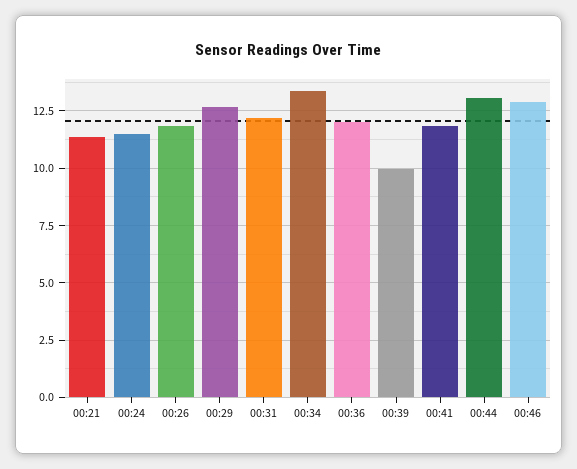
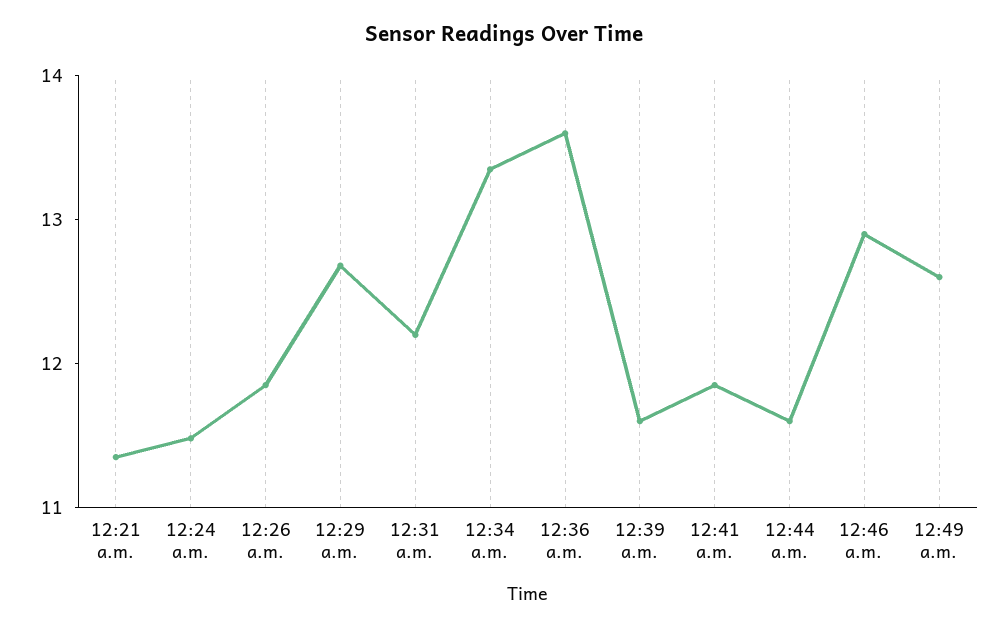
00:36: 12 -> 13.6
00:39: 10 -> 11.6
00:44: 13 -> 11.6
12:49 a.m.: none -> 12.6

